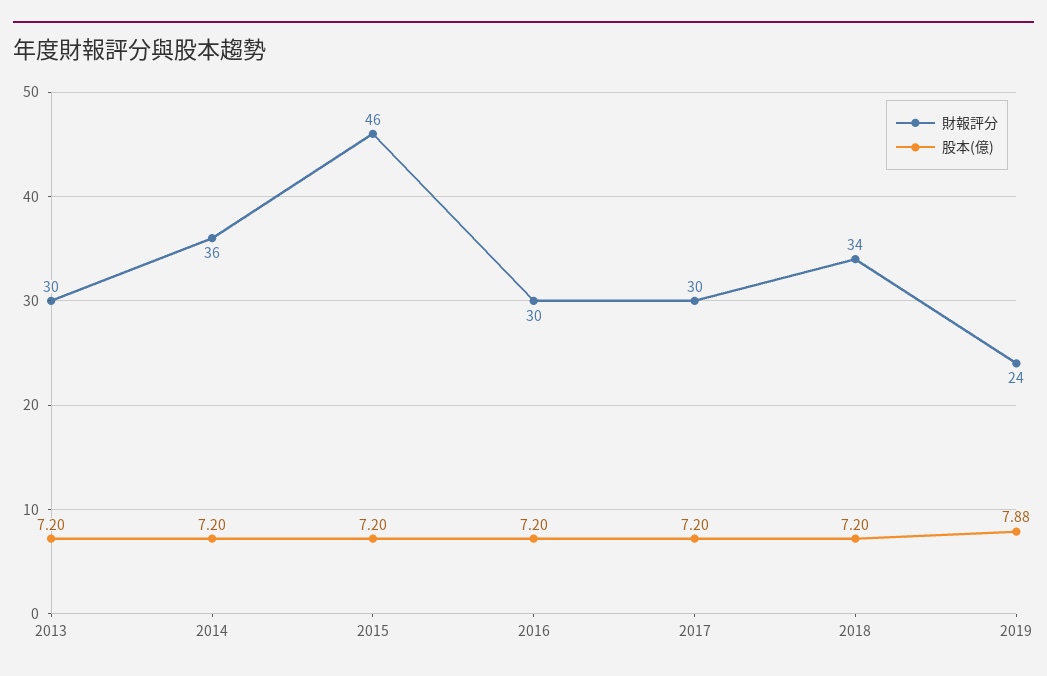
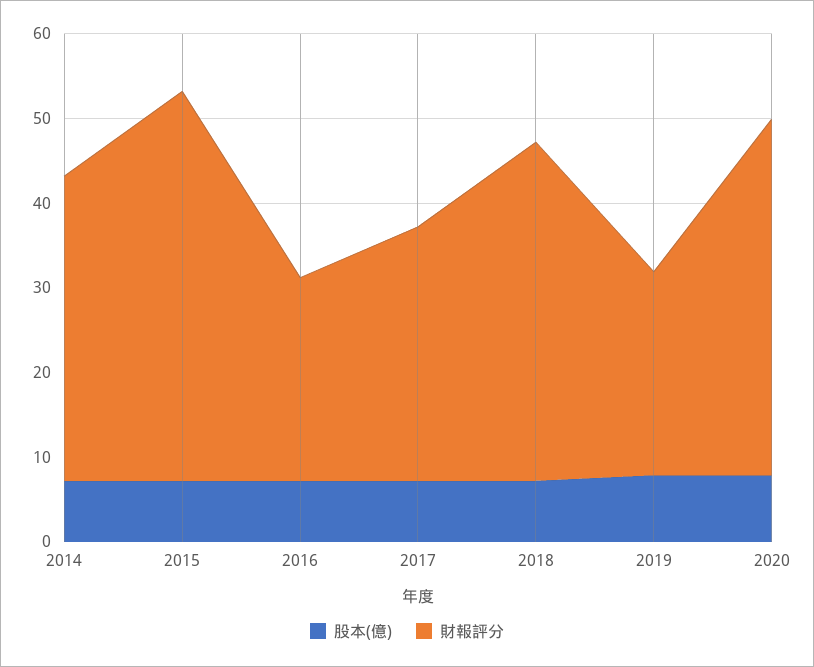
財報評分, 2013: 30 -> none
股本(億), 2013: 7.2 -> none
財報評分, 2016: 30 -> 24
財報評分, 2018: 34 -> 40
股本(億), 2020: none -> 8
財報評分, 2020: none -> 42

